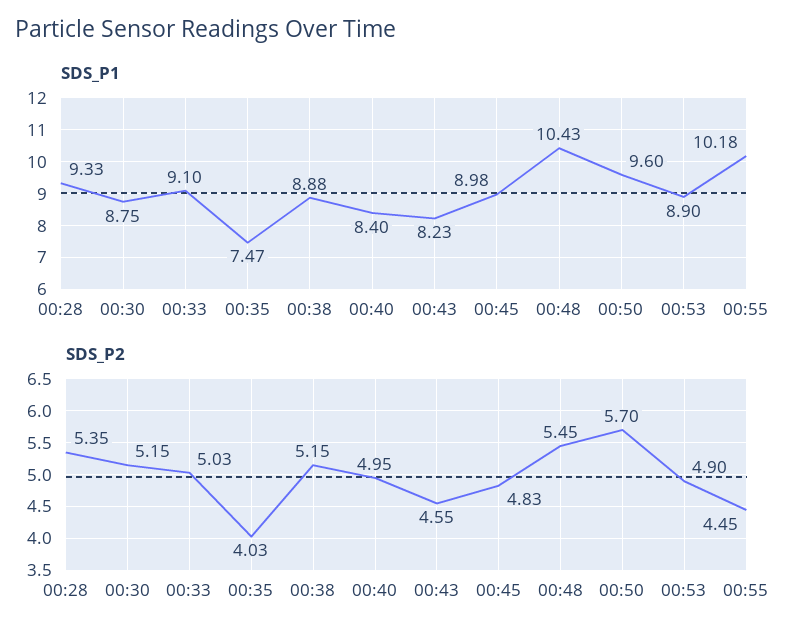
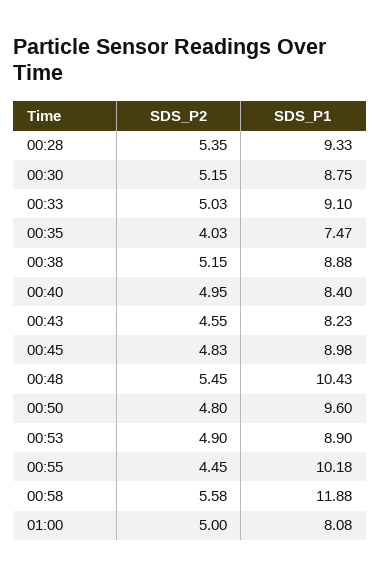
SDS_P2, 00:50: 5.7 -> 4.8
SDS_P2, 00:58: none -> 5.58
SDS_P1, 00:58: none -> 11.88
SDS_P2, 01:00: none -> 5
SDS_P1, 01:00: none -> 8.08

